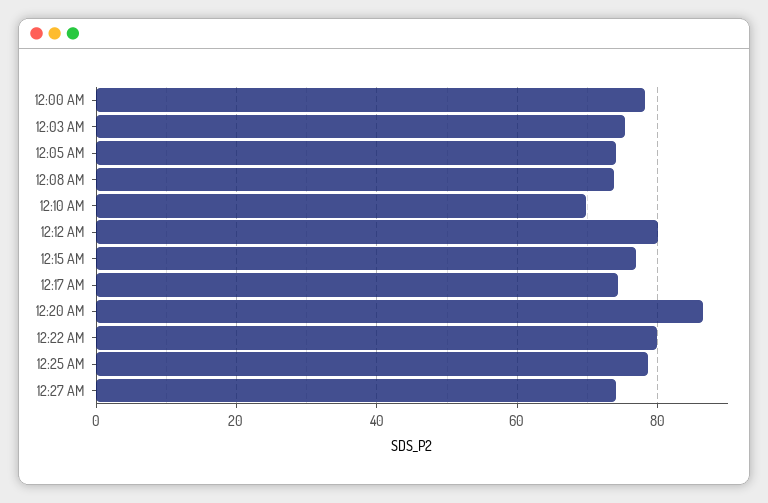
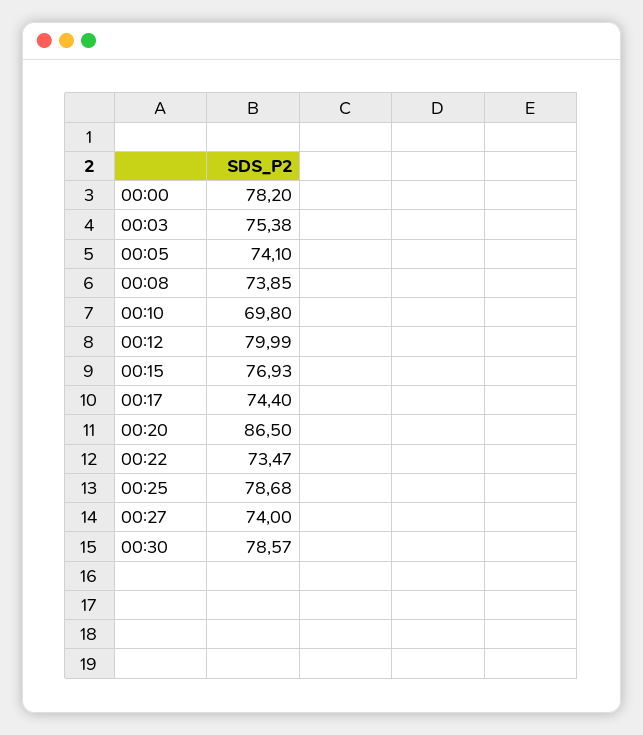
12:22 AM: 80 -> 73.47
00:30: none -> 78.57

